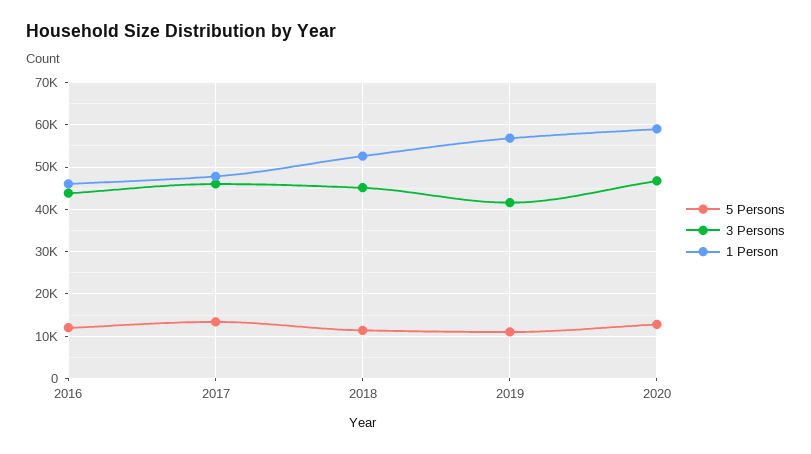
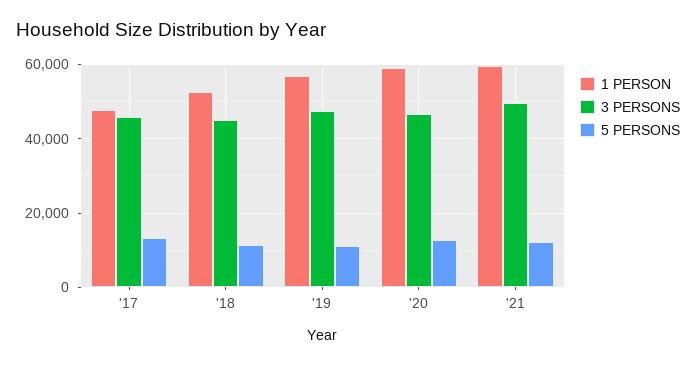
5 Persons, 2016: 12000 -> none
3 Persons, 2016: 44000 -> none
1 Person, 2016: 46000 -> none
3 Persons, 2019: 42000 -> 48000
1 Person, '21: none -> 60000
3 Persons, '21: none -> 50000
5 Persons, '21: none -> 12000

